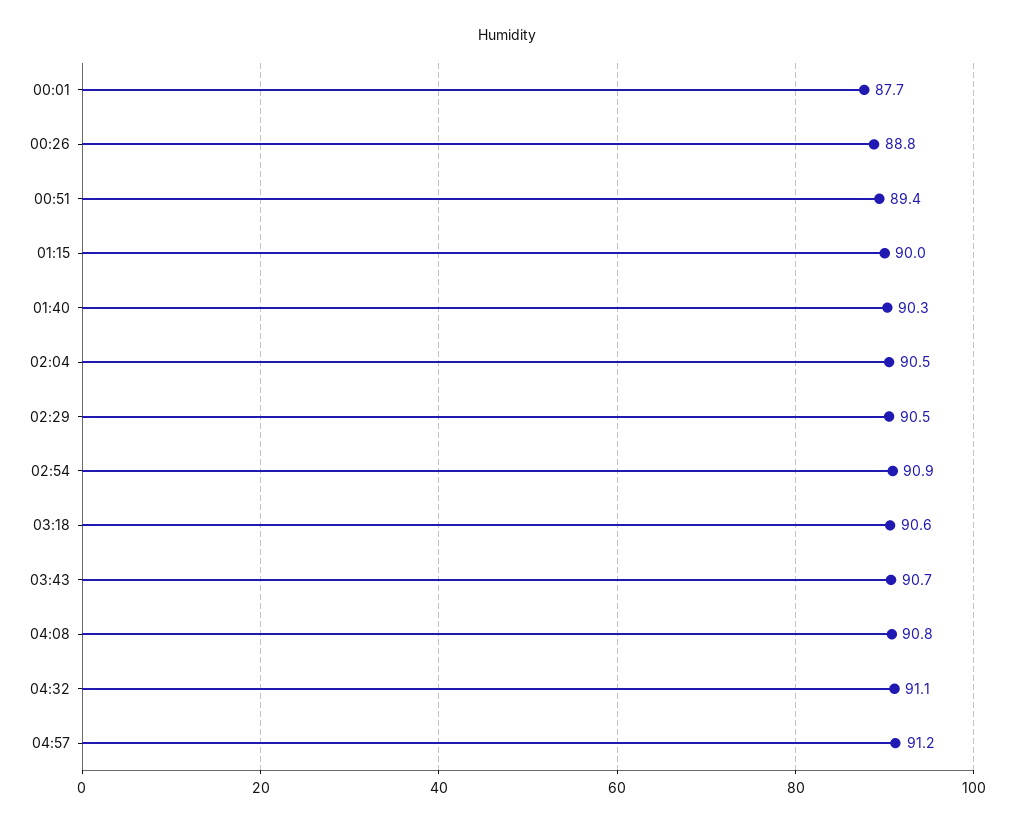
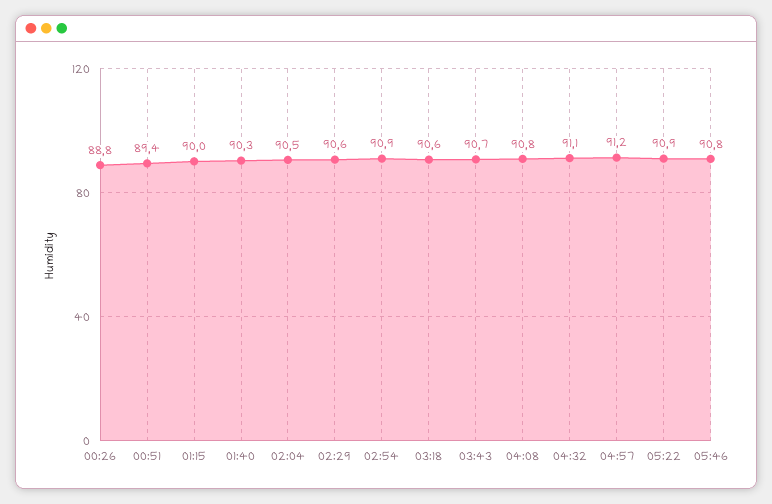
00:01: 87.7 -> none
02:29: 90.5 -> 90.6
05:22: none -> 90.9
05:46: none -> 90.8

